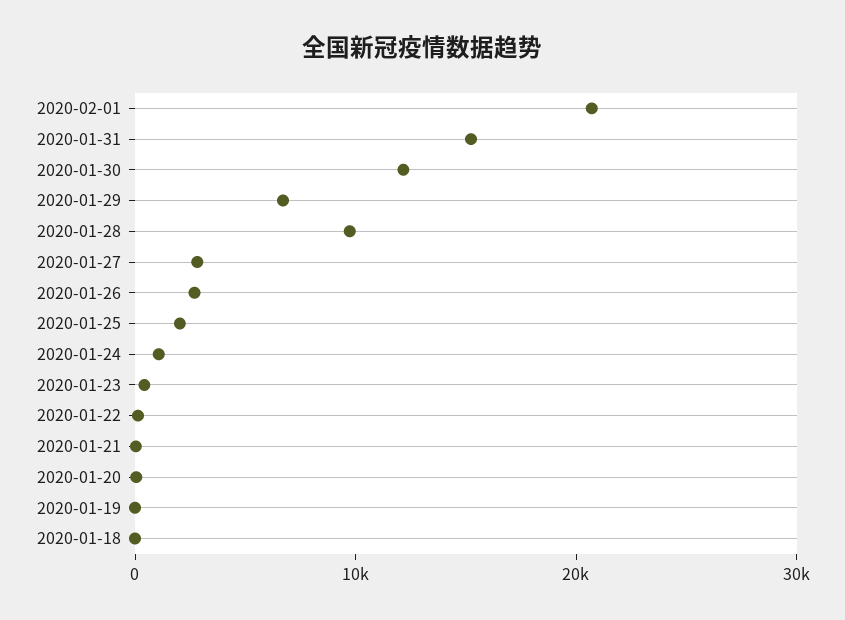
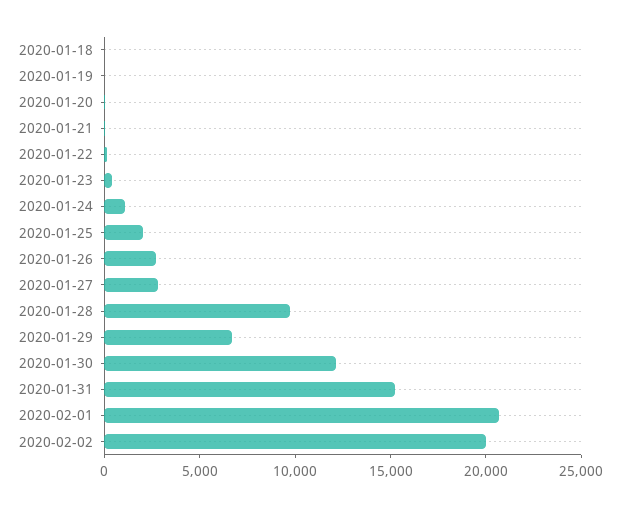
2020-02-02: none -> 20000

